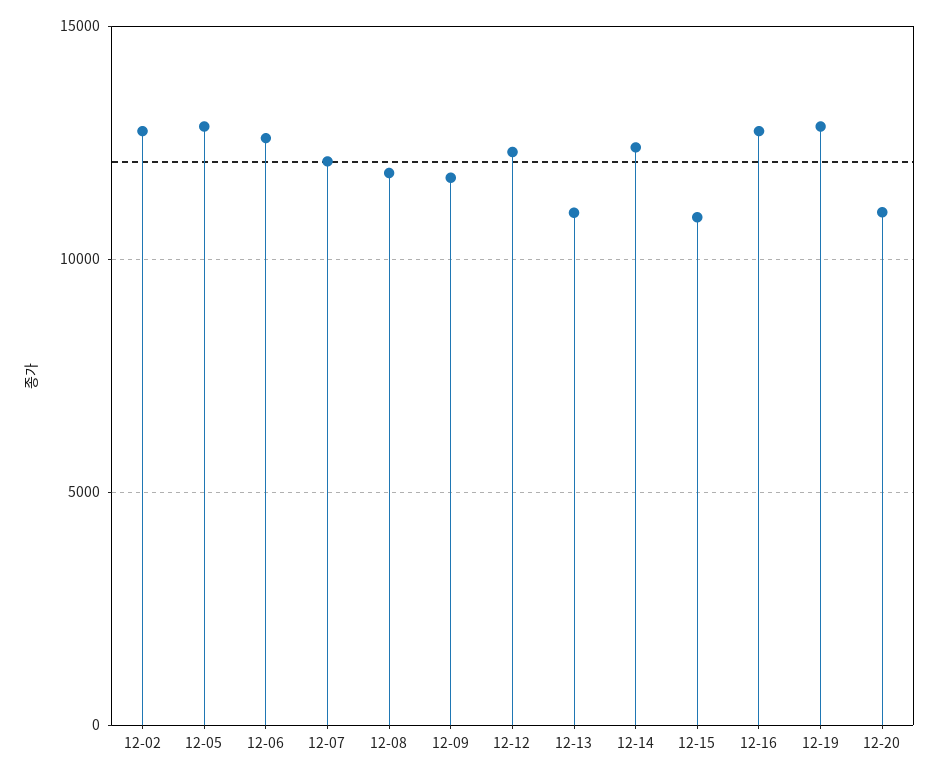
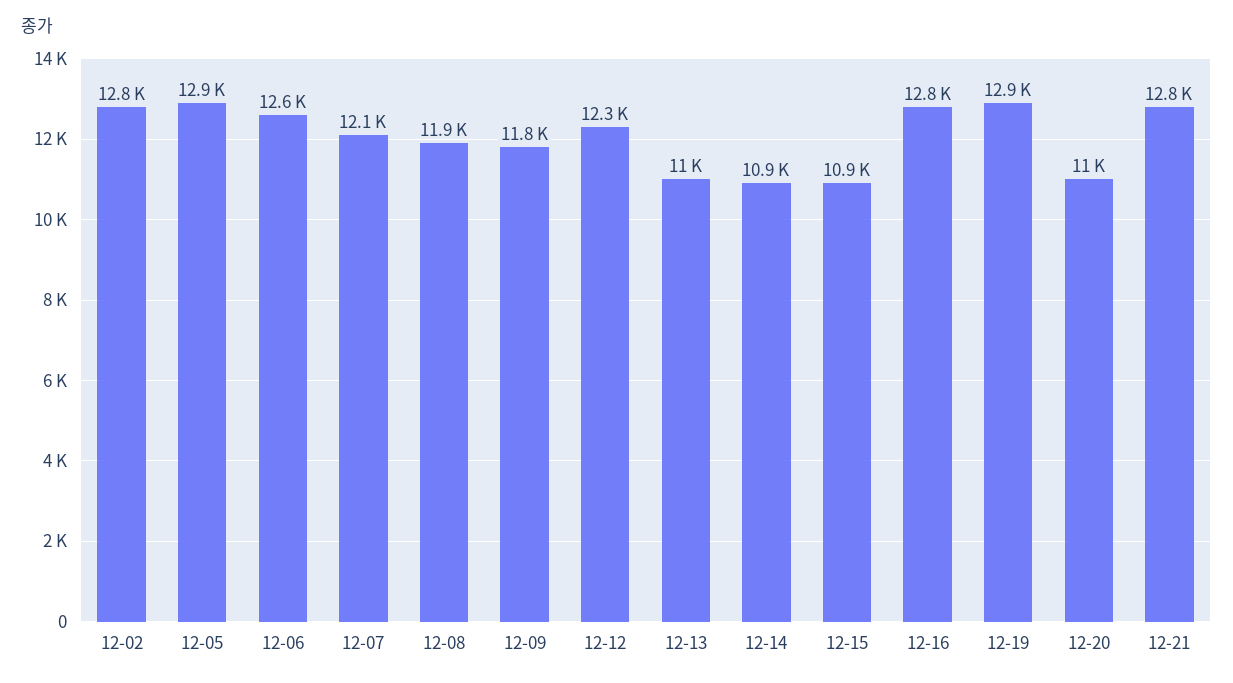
12-14: 12500 -> 10900
12-21: none -> 12800

